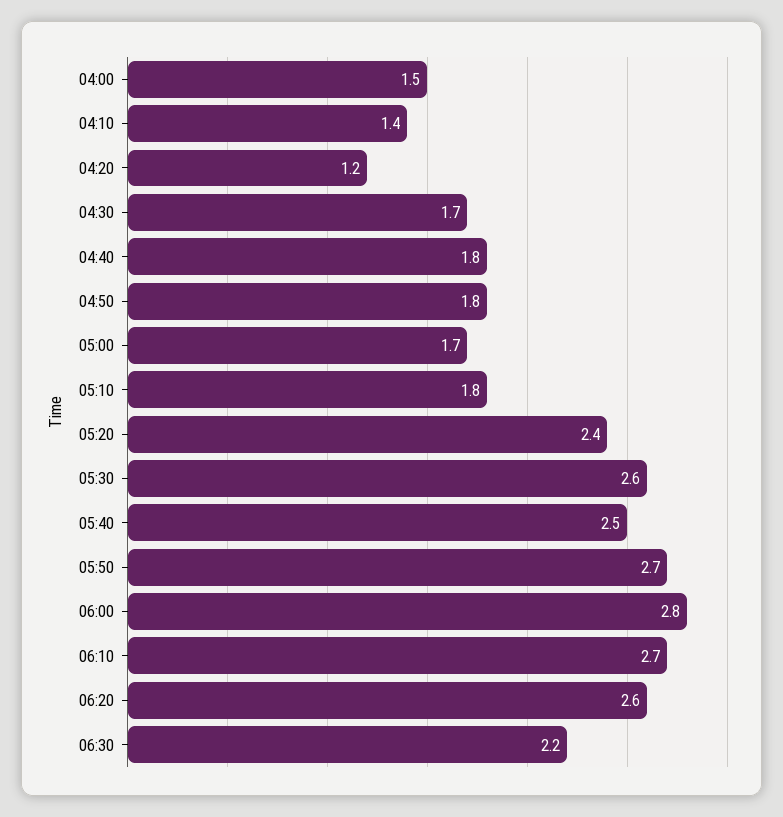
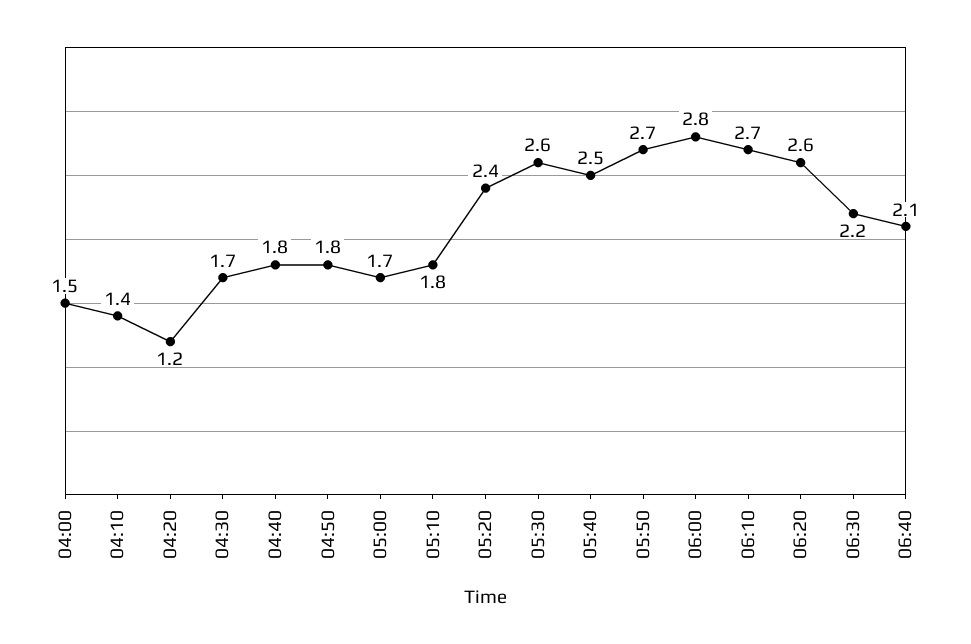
06:40: none -> 2.1

